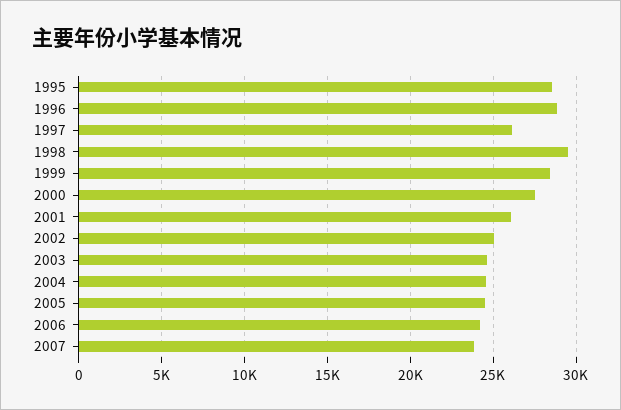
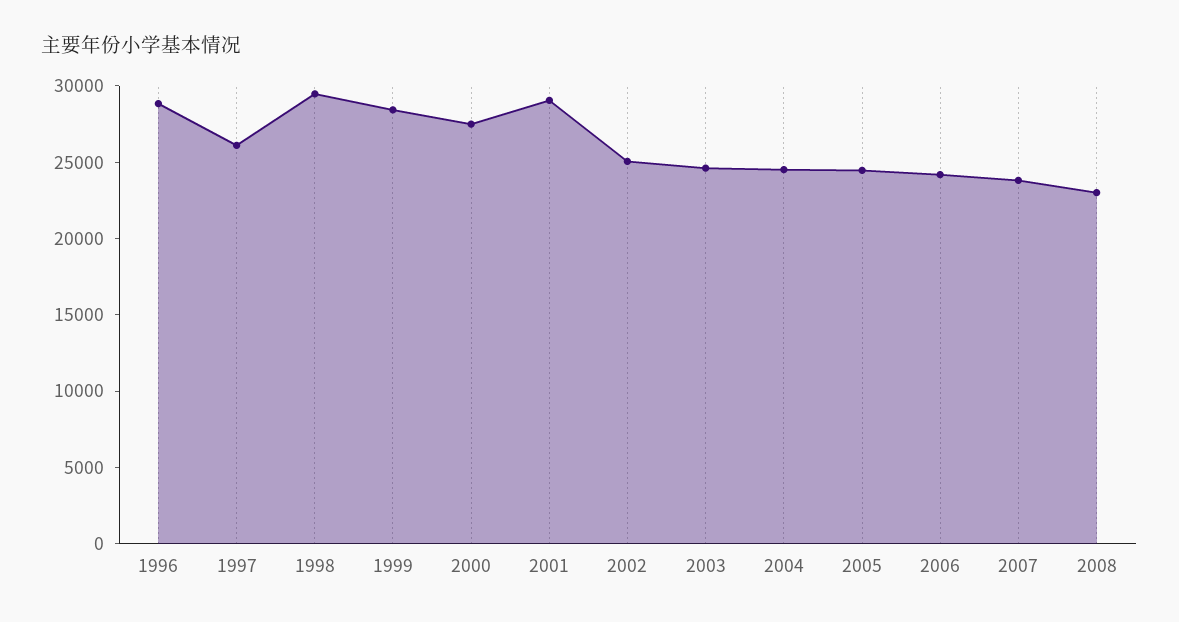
1995: 28500 -> none
2001: 26000 -> 29000
2008: none -> 23000

